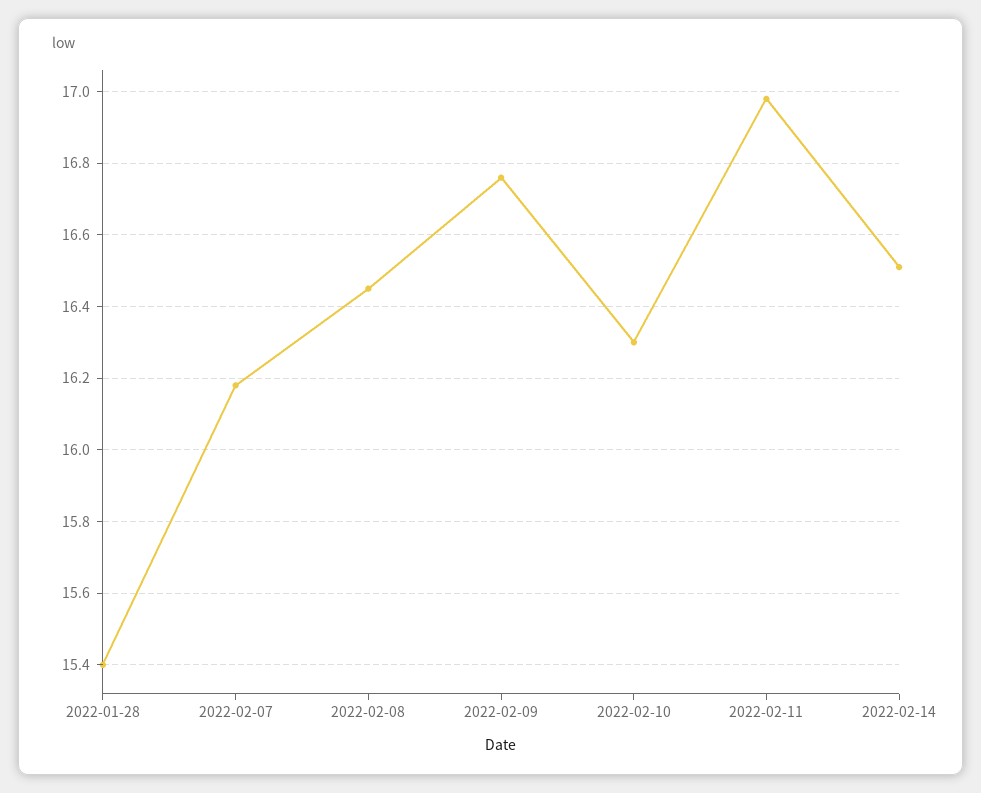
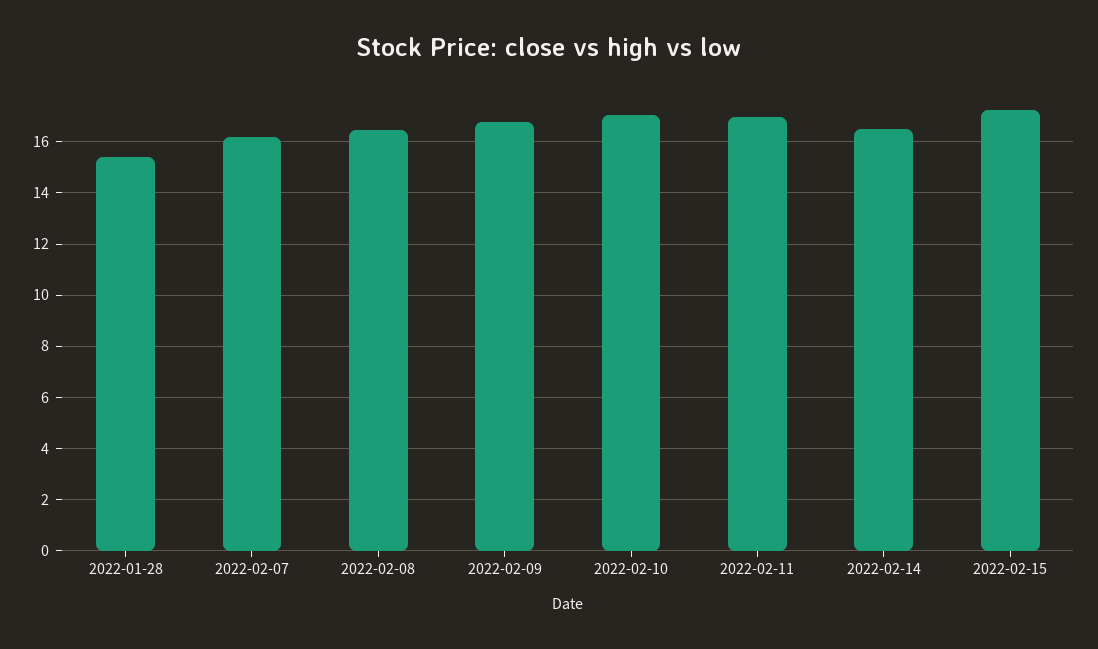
2022-02-10: 16.3 -> 17
2022-02-15: none -> 17.25

